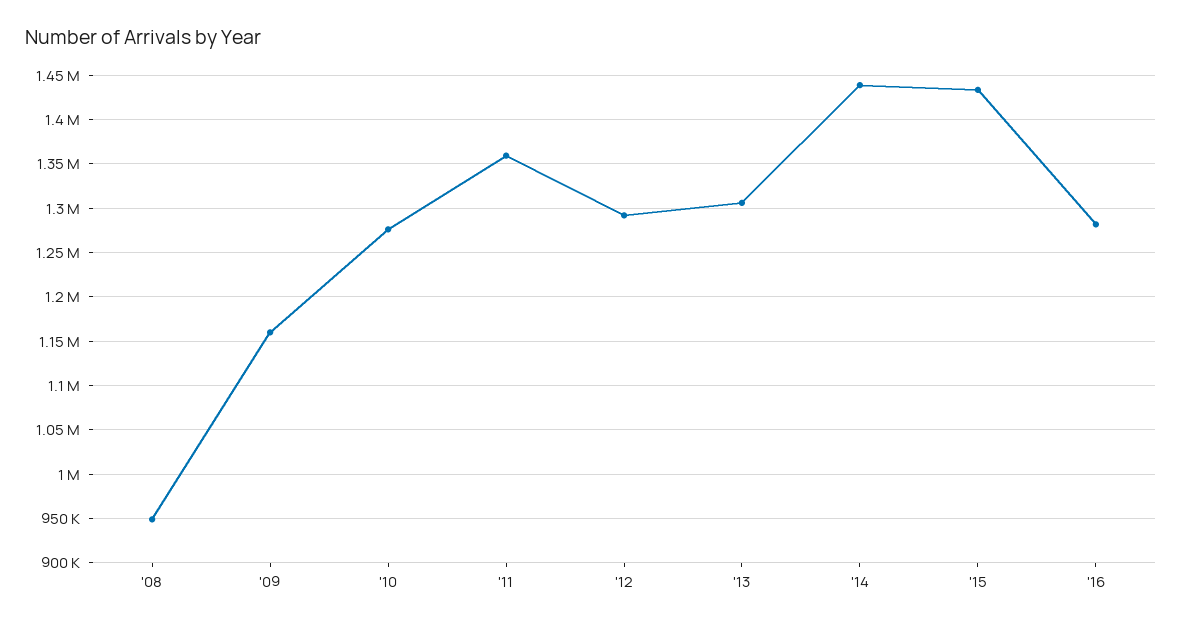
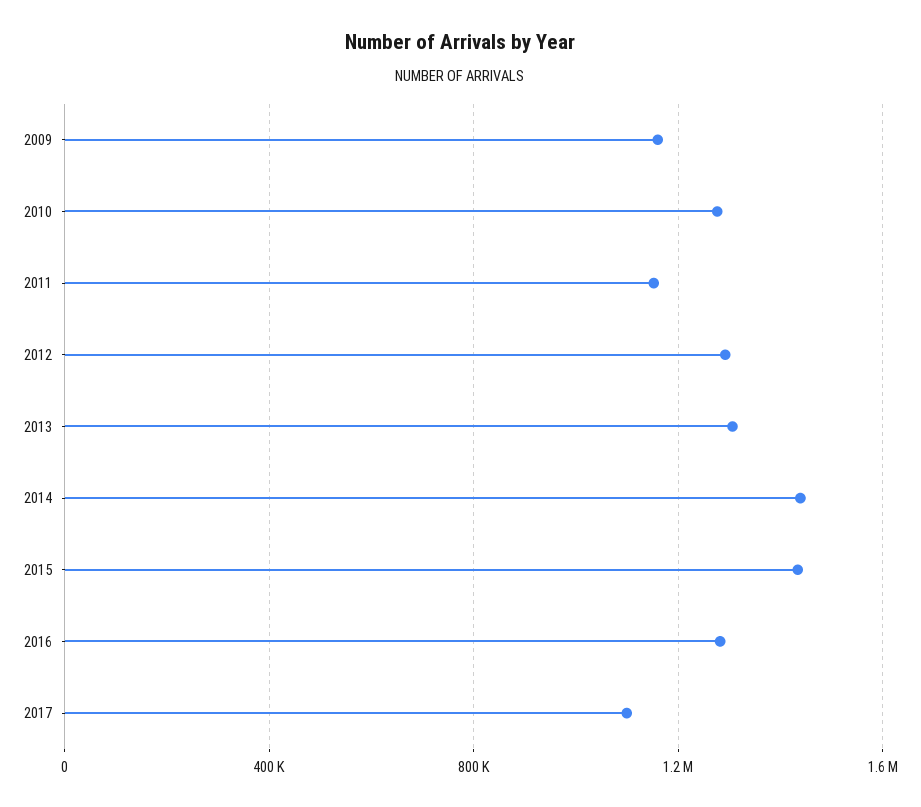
'08: 950000 -> none
'11: 1360000 -> 1150000
2017: none -> 1100000

